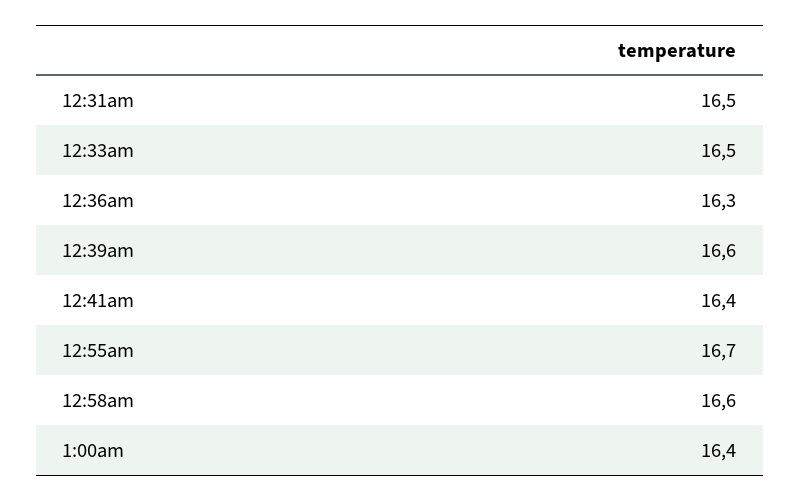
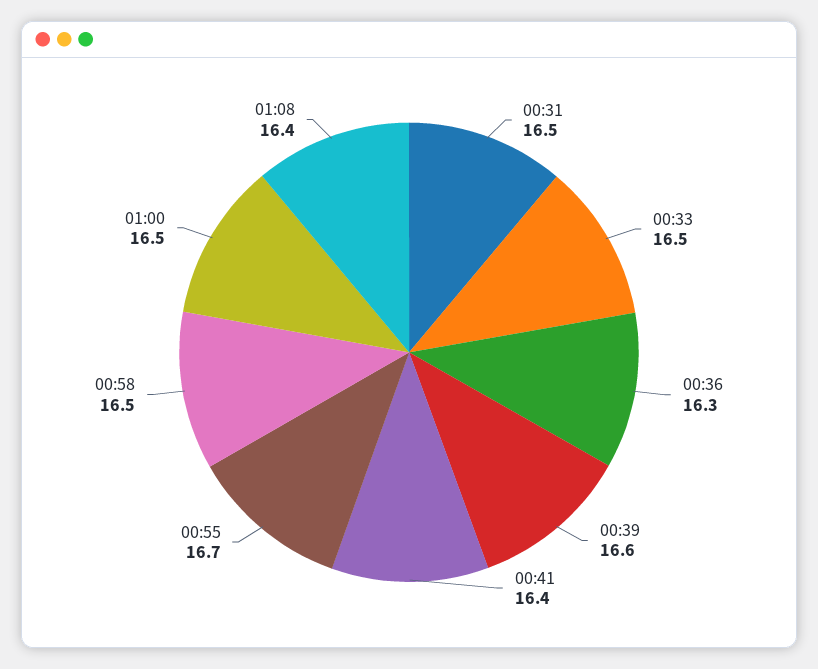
12:58am: 16.6 -> 16.5
1:00am: 16.4 -> 16.5
01:08: none -> 16.4

